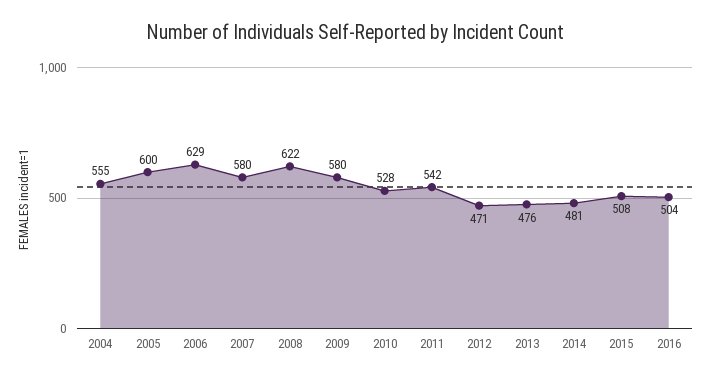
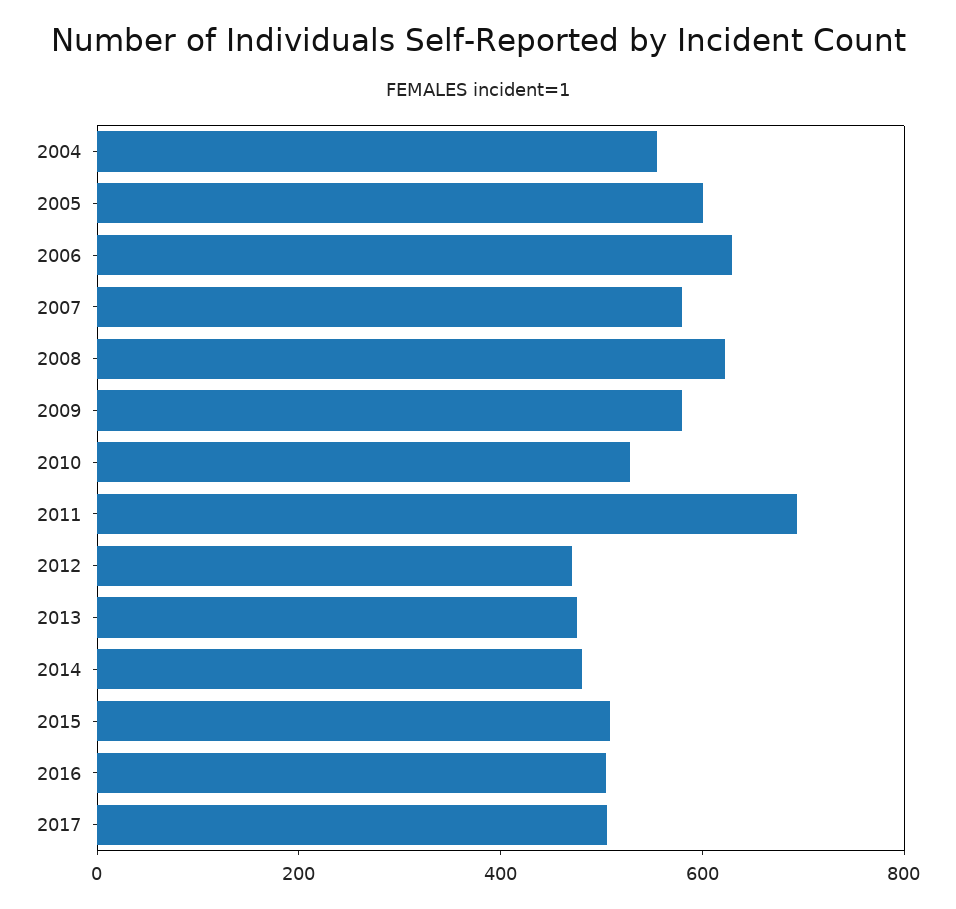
2011: 542 -> 700
2017: none -> 500

